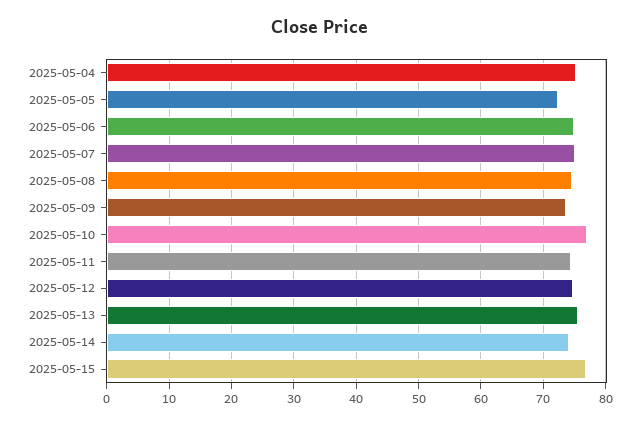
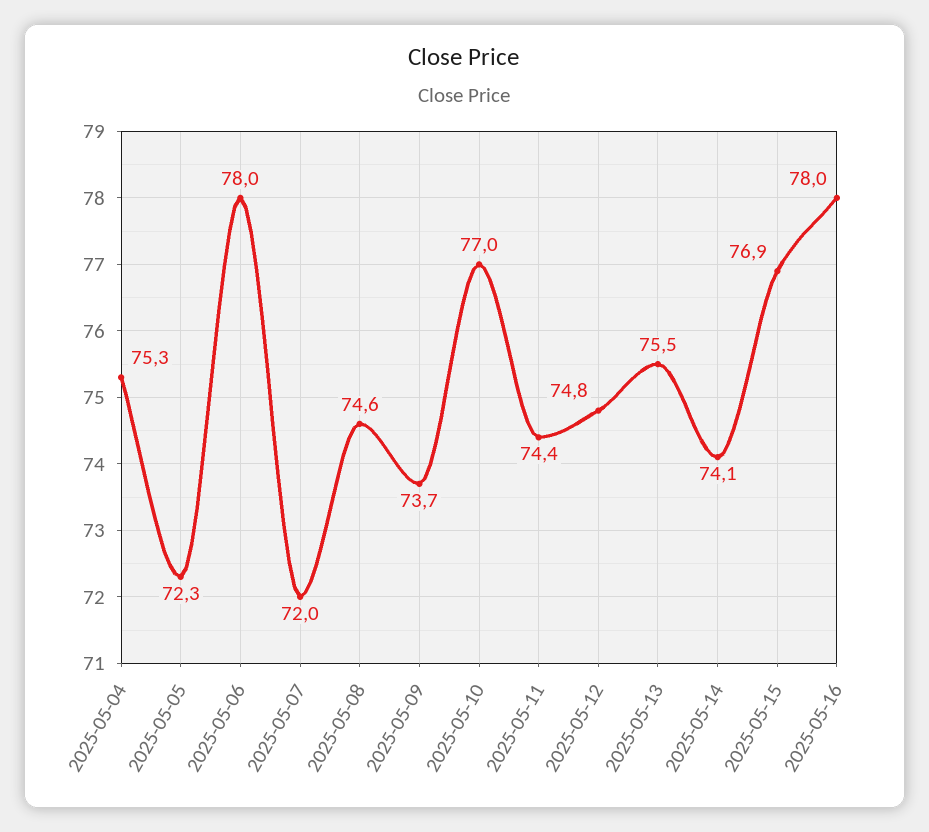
2025-05-06: 75 -> 78
2025-05-07: 75 -> 72
2025-05-16: none -> 78

